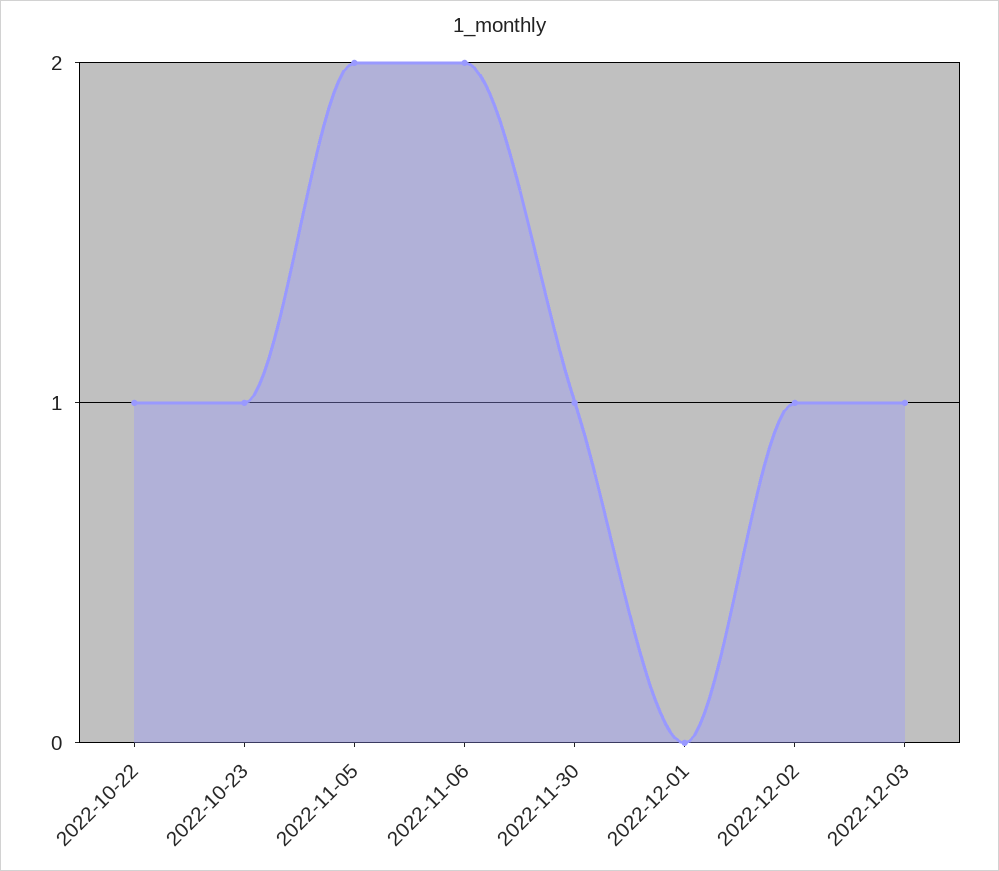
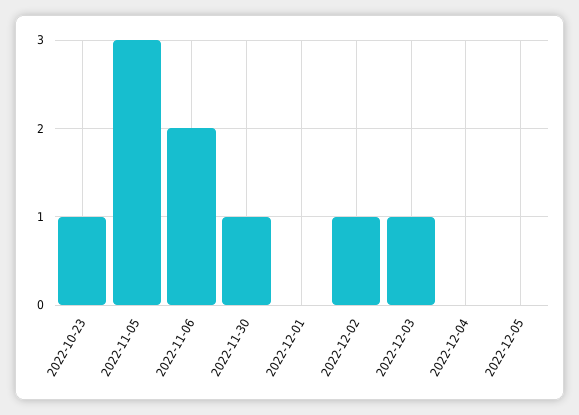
2022-10-22: 1 -> none
2022-11-05: 2 -> 3
2022-12-04: none -> 0
2022-12-05: none -> 0

